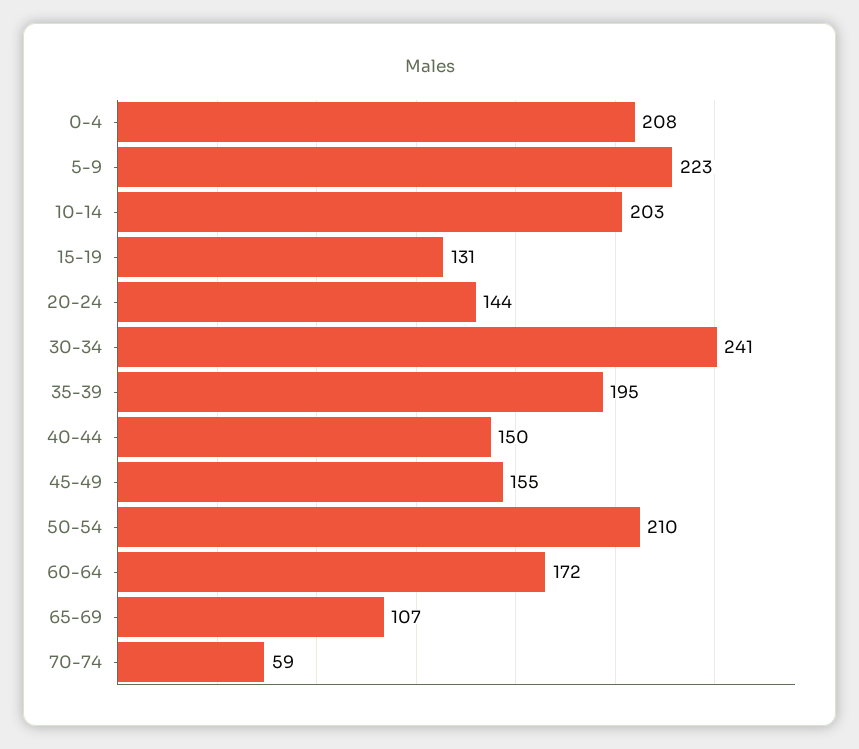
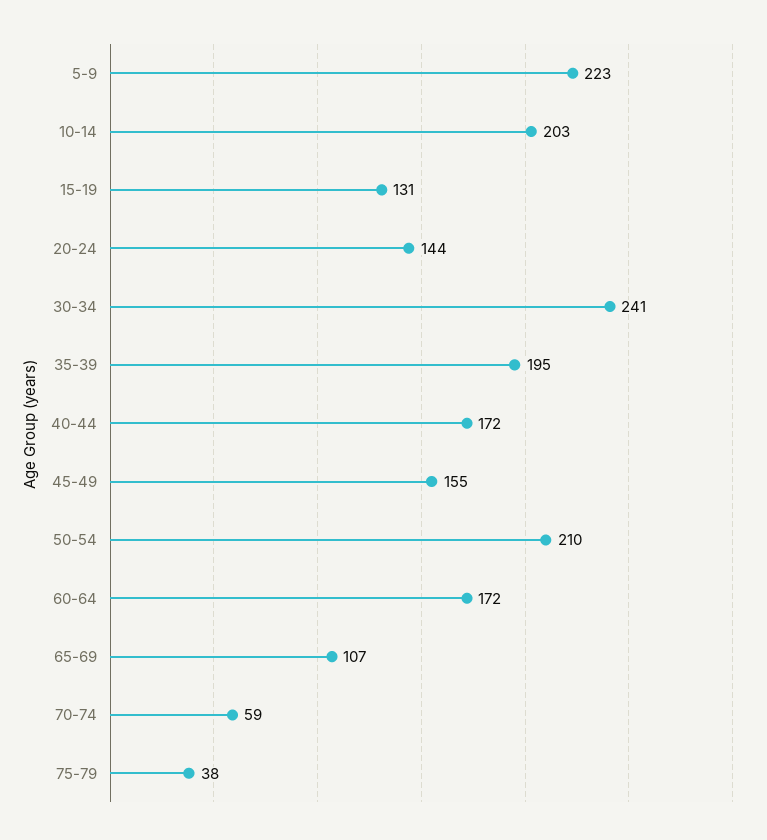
0-4: 208 -> none
40-44: 150 -> 172
75-79: none -> 38

